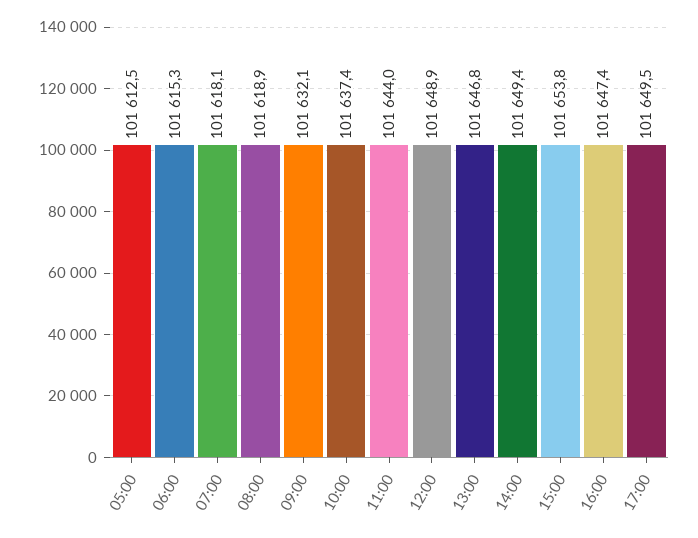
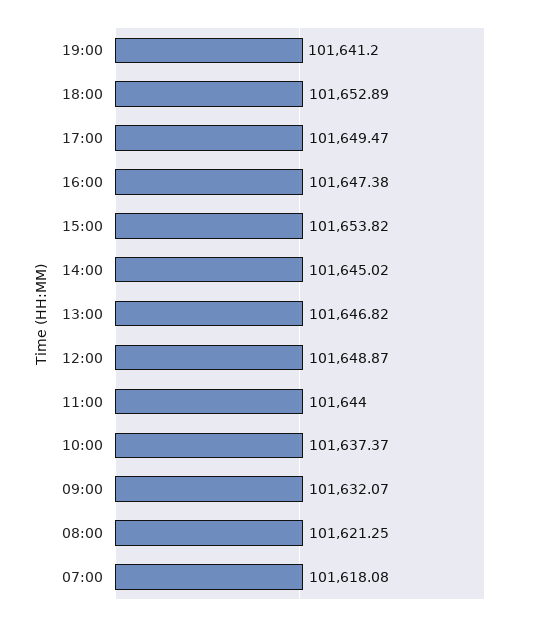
05:00: 101612.5 -> none
06:00: 101615.3 -> none
08:00: 101618.9 -> 101621.25
14:00: 101649.4 -> 101645.02
19:00: none -> 101641.2
18:00: none -> 101652.89

